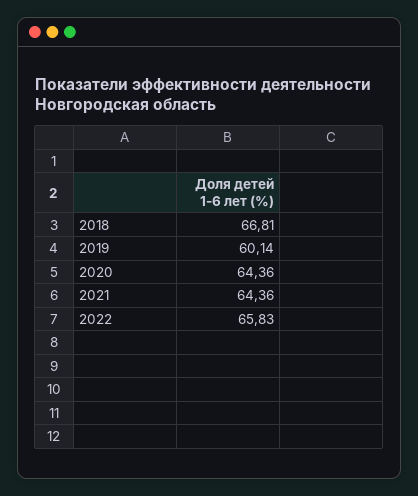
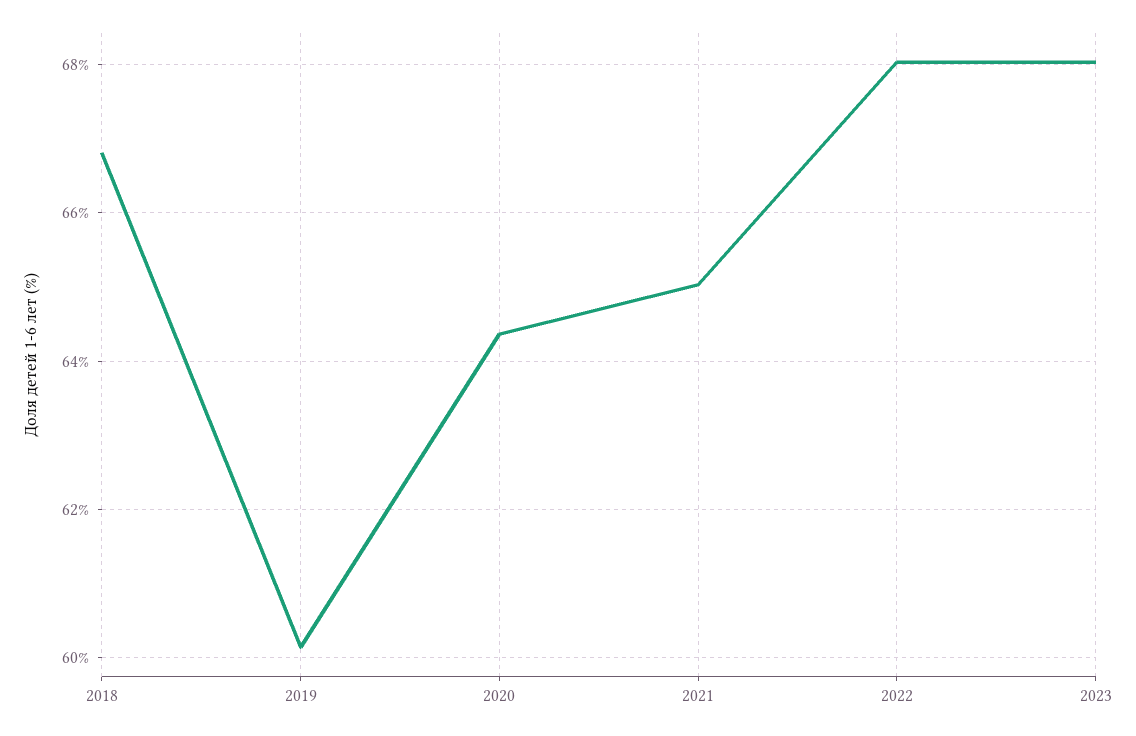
2021: 64.36 -> 65
2022: 65.83 -> 68
2023: none -> 68

